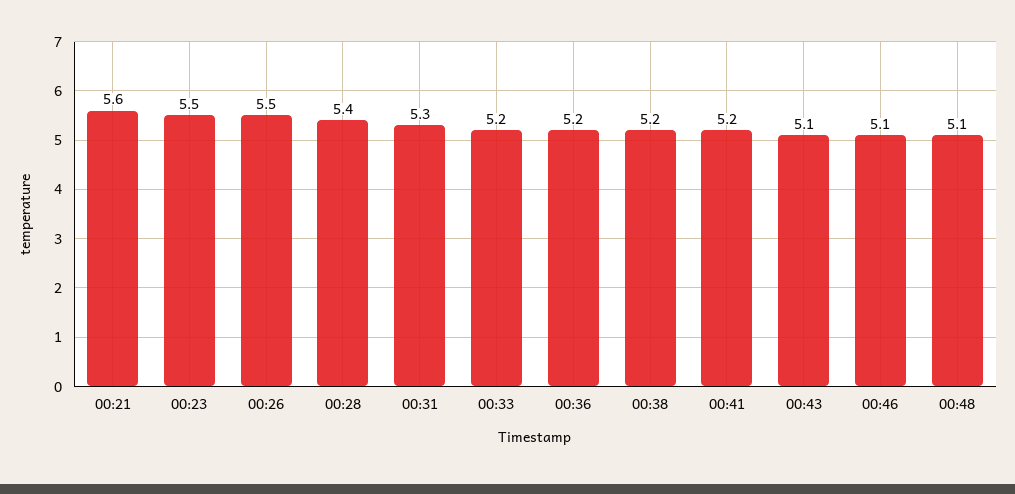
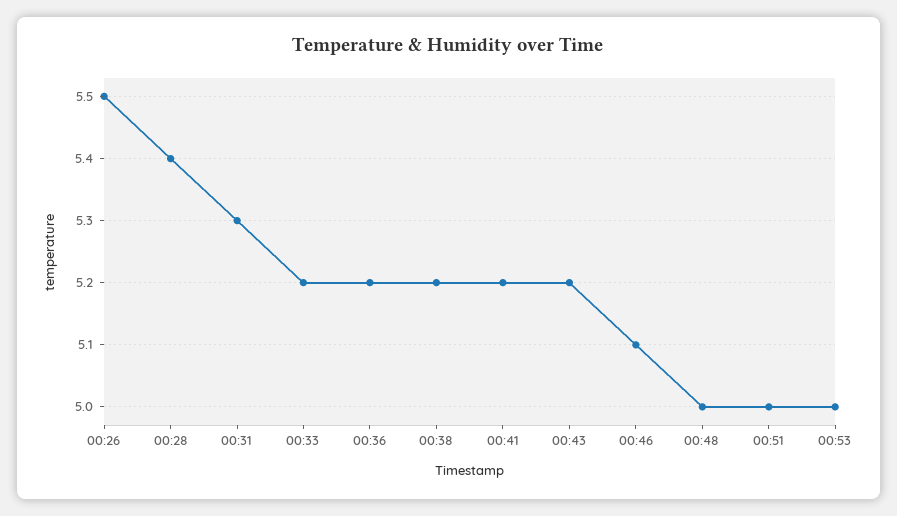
00:21: 5.6 -> none
00:23: 5.5 -> none
00:43: 5.1 -> 5.2
00:48: 5.1 -> 5
00:51: none -> 5
00:53: none -> 5

